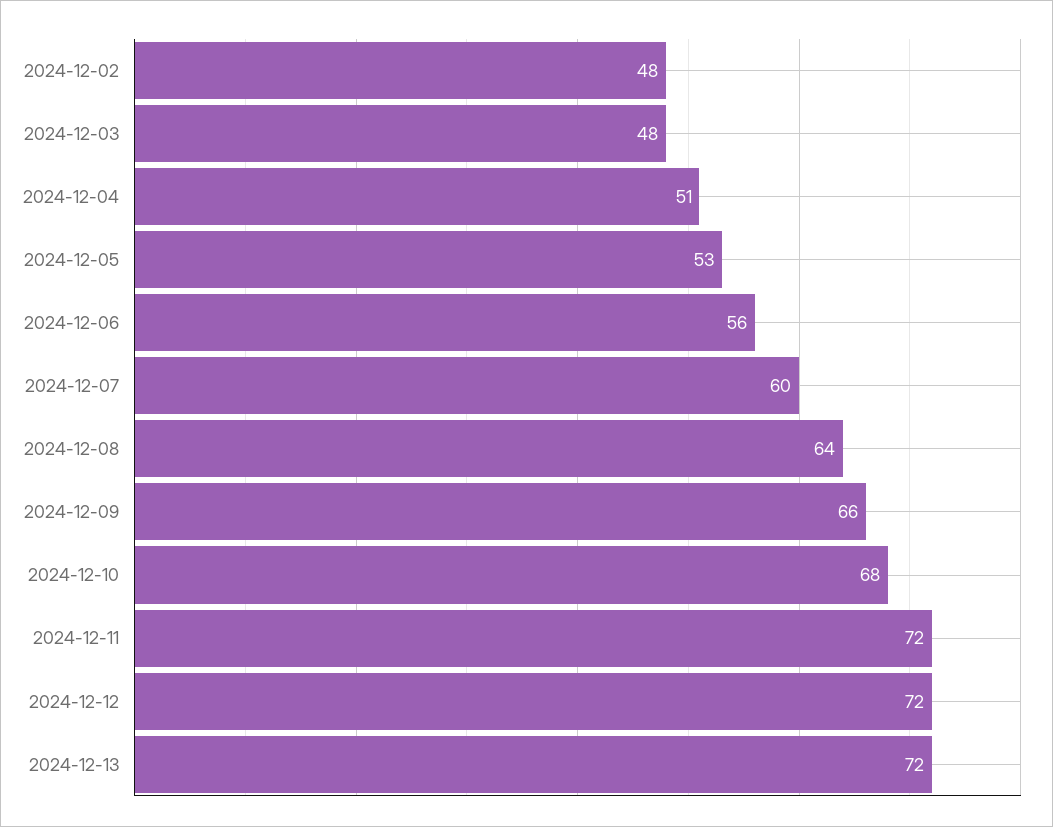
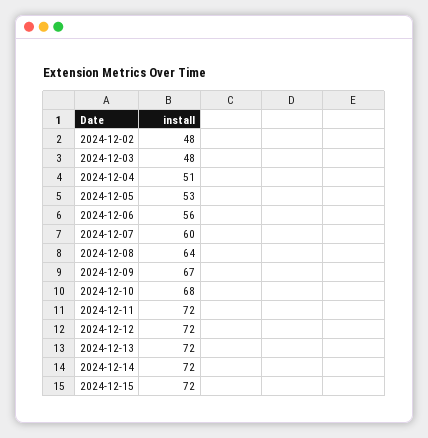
2024-12-09: 66 -> 67
2024-12-14: none -> 72
2024-12-15: none -> 72

